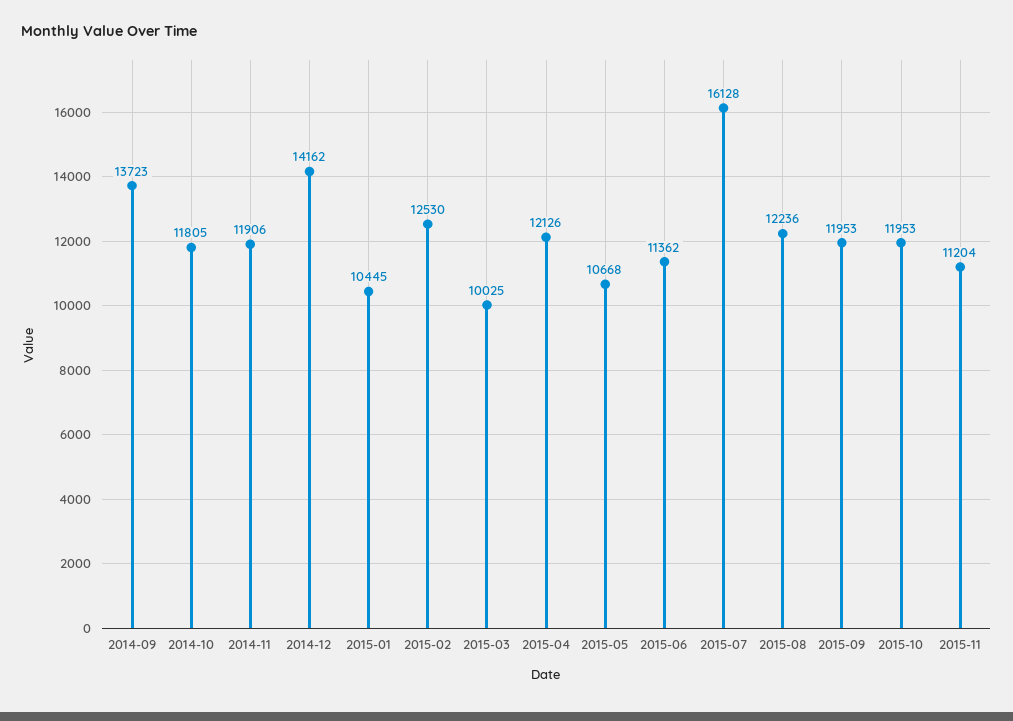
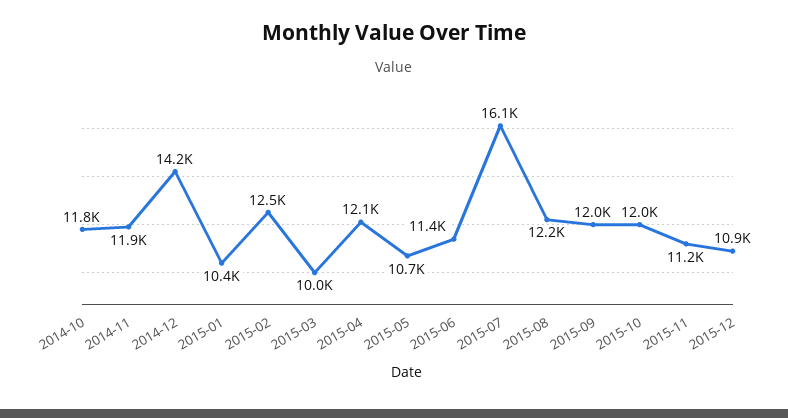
2014-09: 13723 -> none
2015-12: none -> 10900

